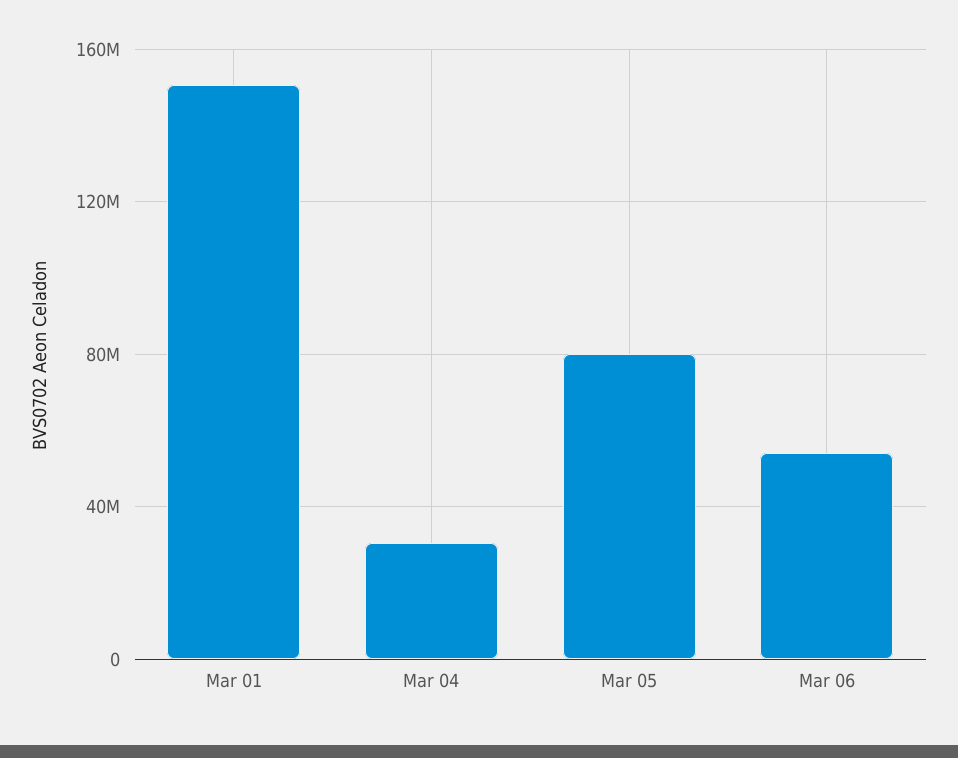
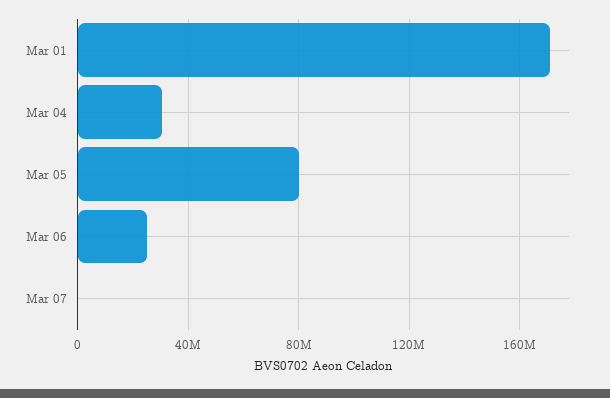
Mar 01: 150000000 -> 170000000
Mar 06: 55000000 -> 25000000
Mar 07: none -> 0

